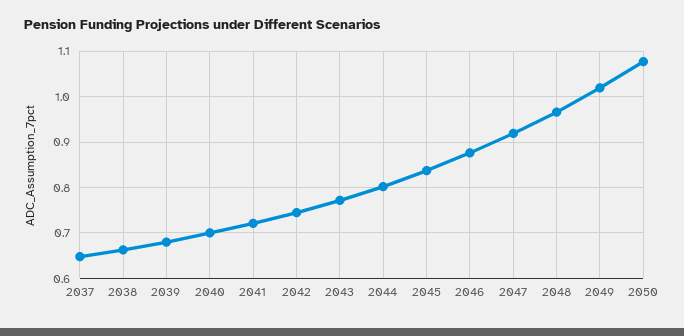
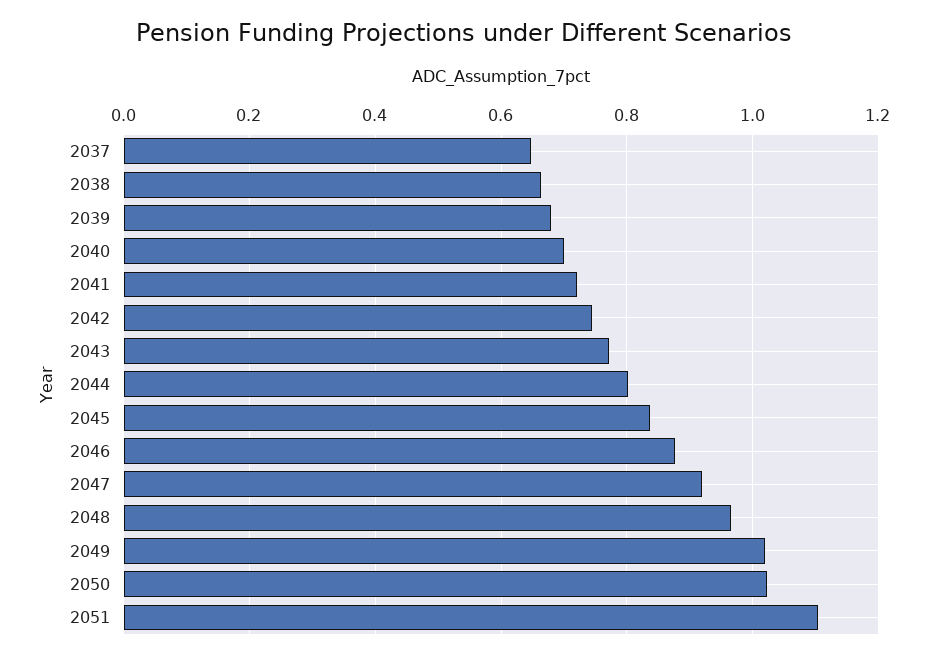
2050: 1.08 -> 1.02
2051: none -> 1.1

